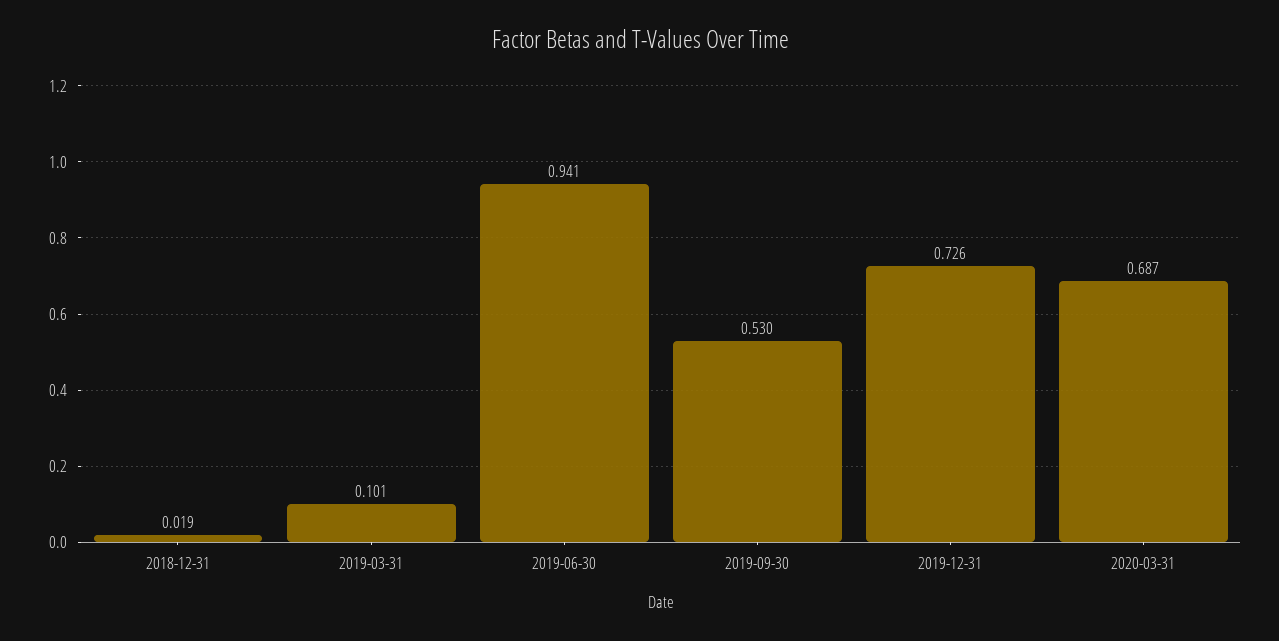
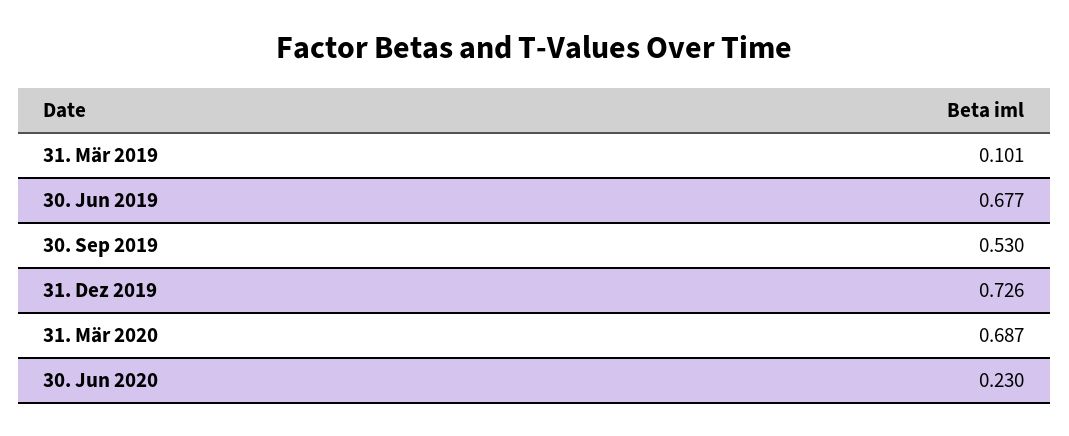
2018-12-31: 0.019 -> none
2019-06-30: 0.941 -> 0.677
30. Jun 2020: none -> 0.23

